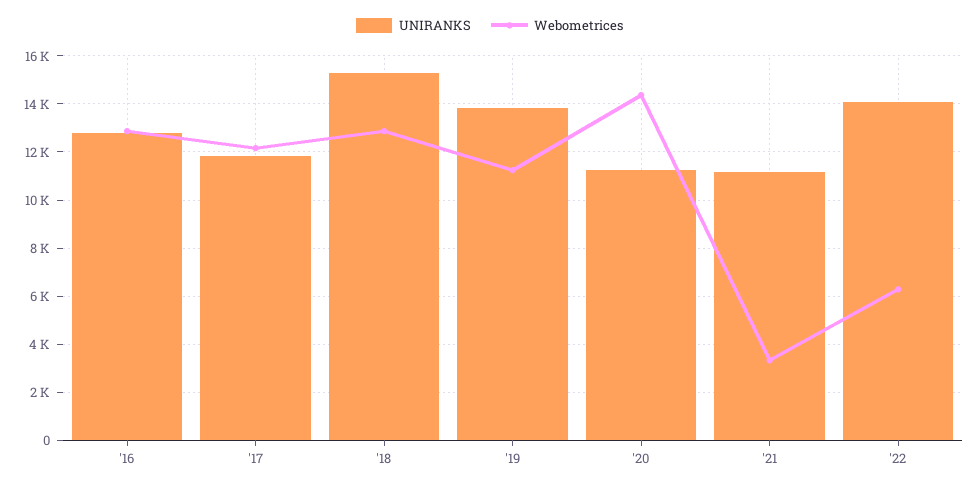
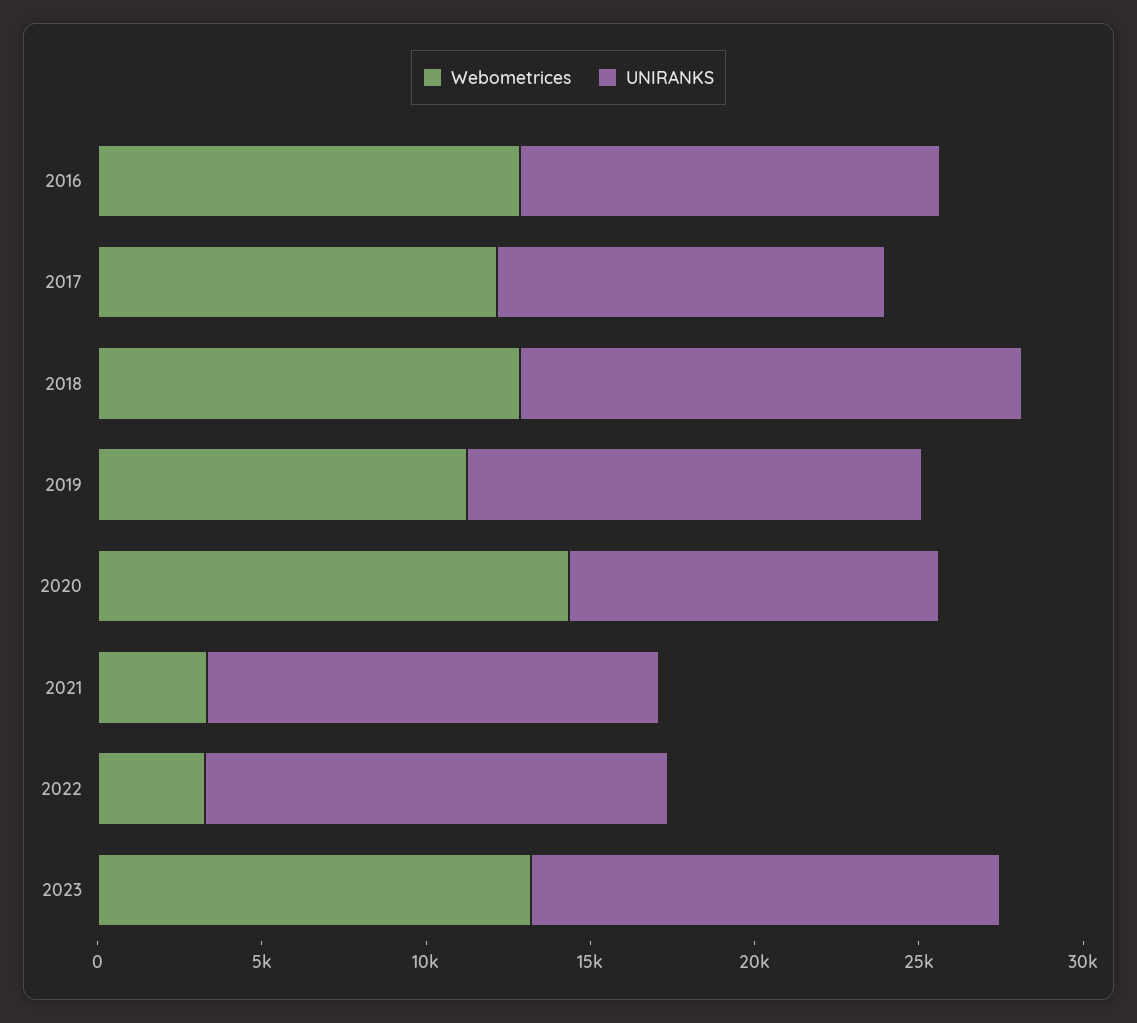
UNIRANKS, '21: 11250 -> 14000
Webometrices, '22: 6250 -> 3000
Webometrices, 2023: none -> 13000
UNIRANKS, 2023: none -> 14000

